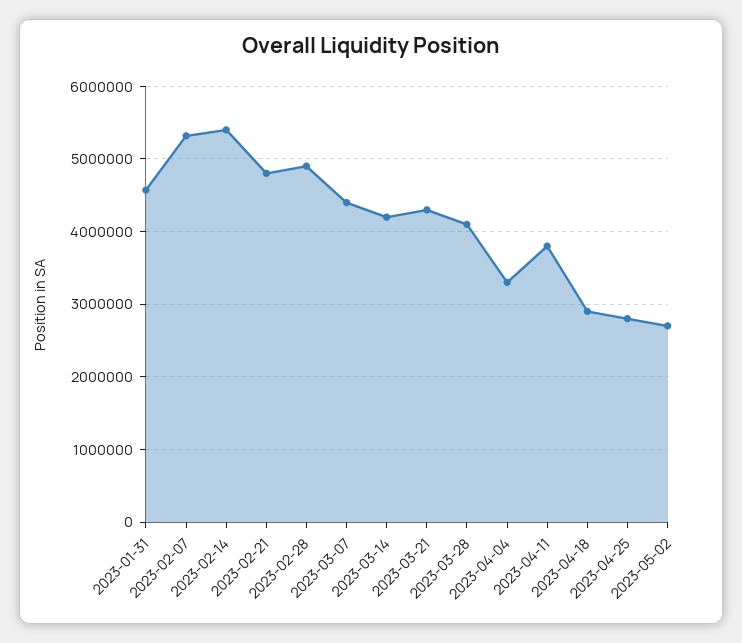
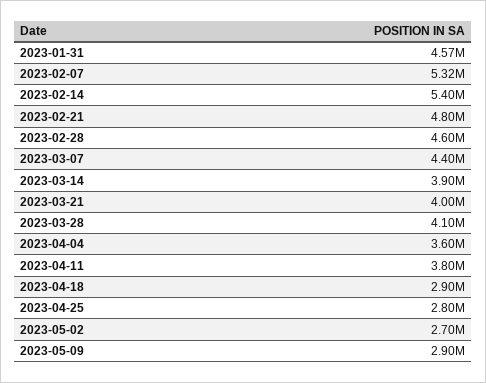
2023-02-28: 4900000 -> 4600000
2023-03-14: 4200000 -> 3900000
2023-03-21: 4300000 -> 4000000
2023-04-04: 3300000 -> 3600000
2023-05-09: none -> 2900000

